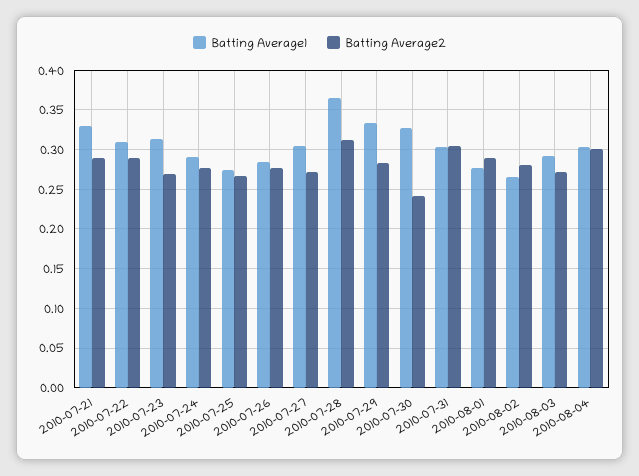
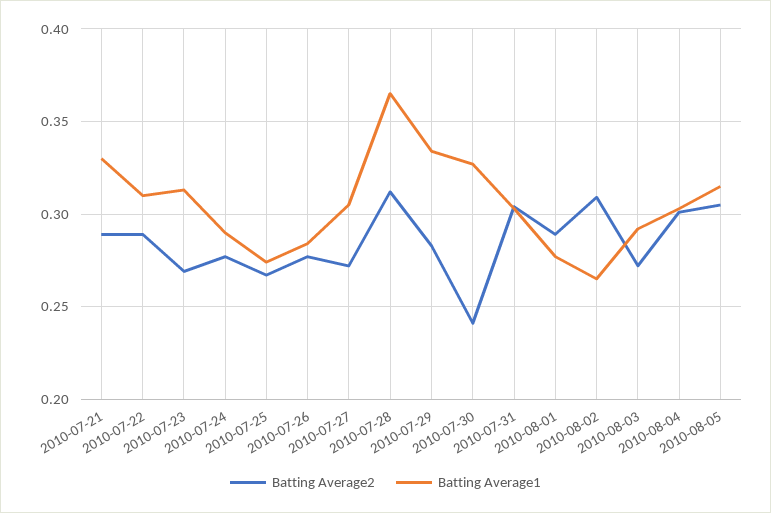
Batting Average2, 2010-08-02: 0.28 -> 0.31
Batting Average2, 2010-08-05: none -> 0.305
Batting Average1, 2010-08-05: none -> 0.315

